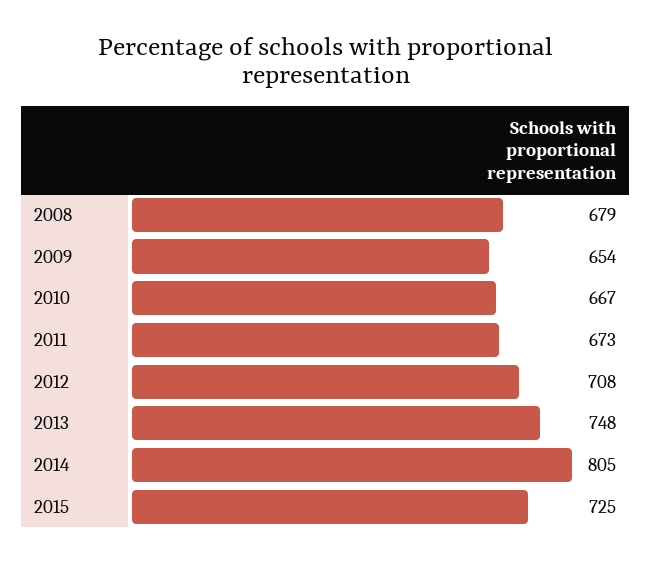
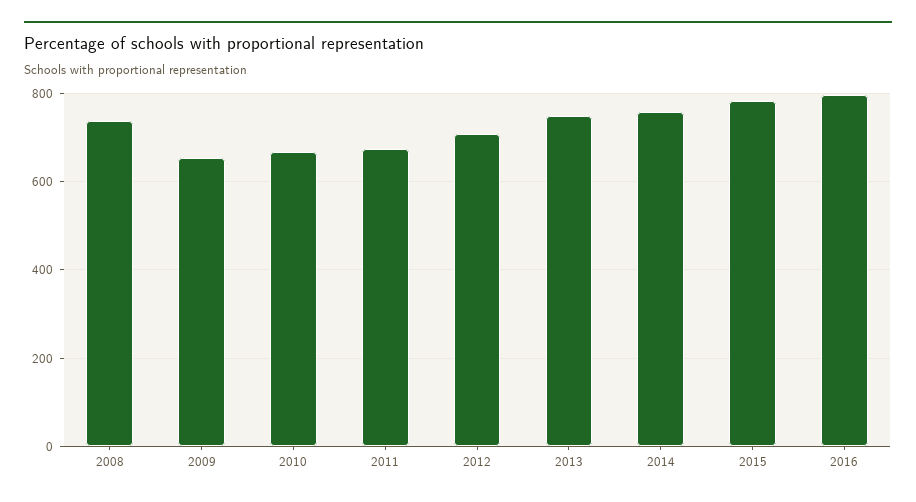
2008: 679 -> 740
2014: 805 -> 760
2015: 725 -> 780
2016: none -> 800

